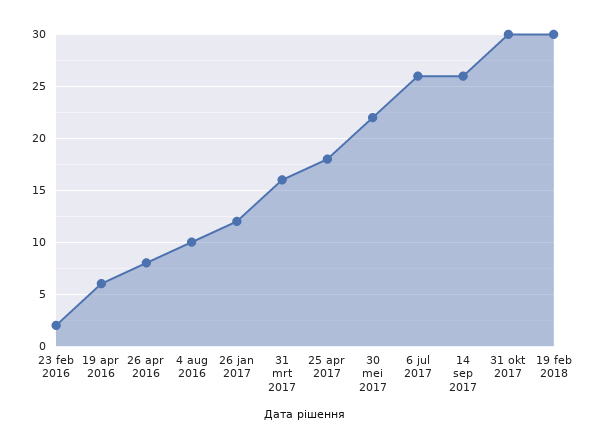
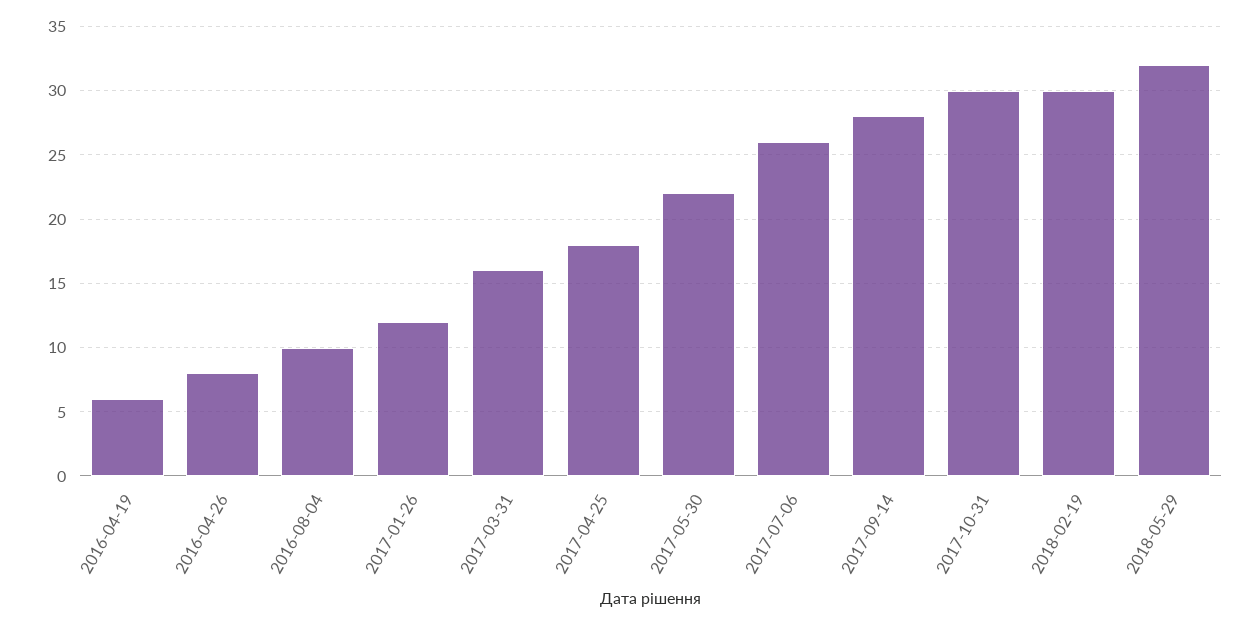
23 feb 2016: 2 -> none
14 sep 2017: 26 -> 28
2018-05-29: none -> 32

